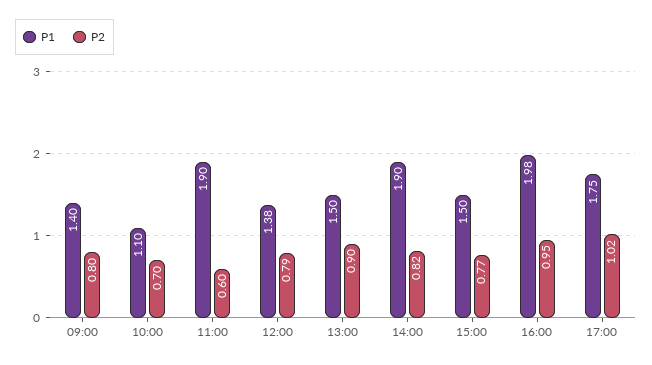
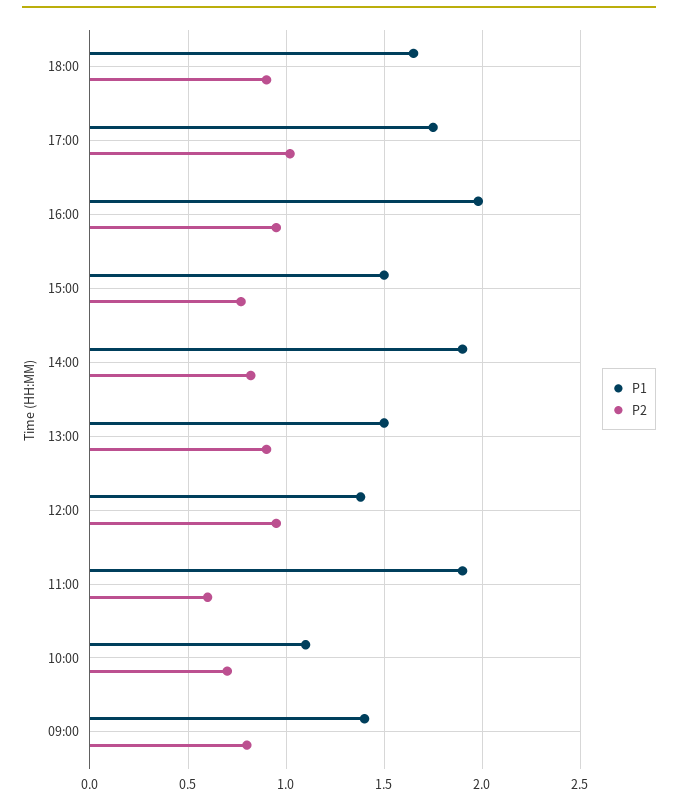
P2, 12:00: 0.79 -> 0.95
P1, 18:00: none -> 1.65
P2, 18:00: none -> 0.9

